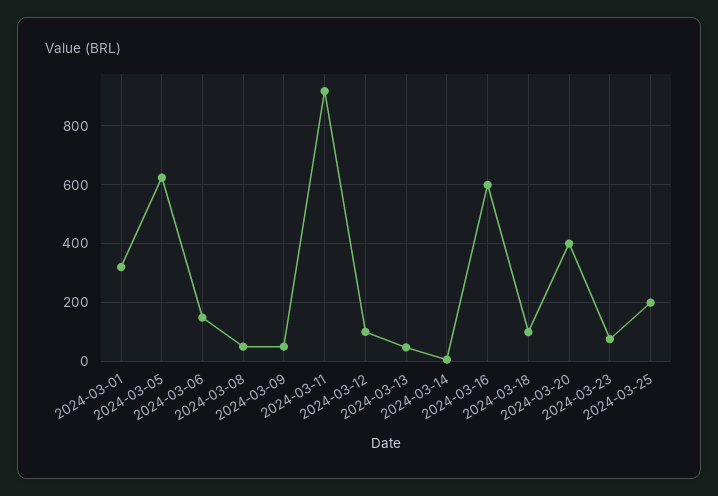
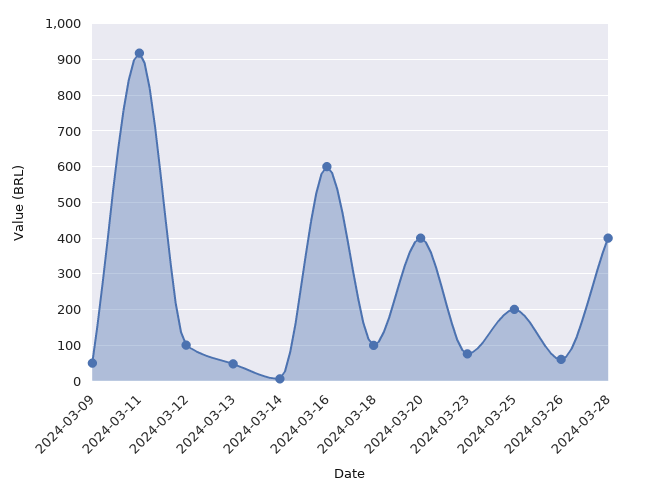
2024-03-01: 325 -> none
2024-03-05: 625 -> none
2024-03-06: 150 -> none
2024-03-08: 50 -> none
2024-03-26: none -> 60
2024-03-28: none -> 400

